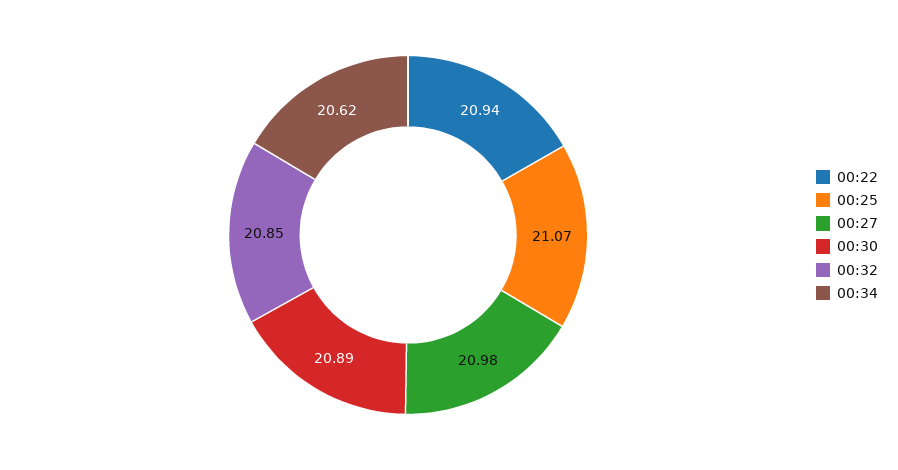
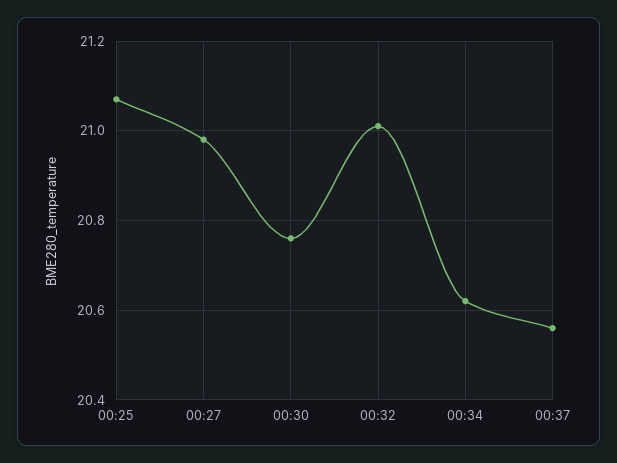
00:22: 20.94 -> none
00:30: 20.89 -> 20.75
00:32: 20.85 -> 21
00:37: none -> 20.55

